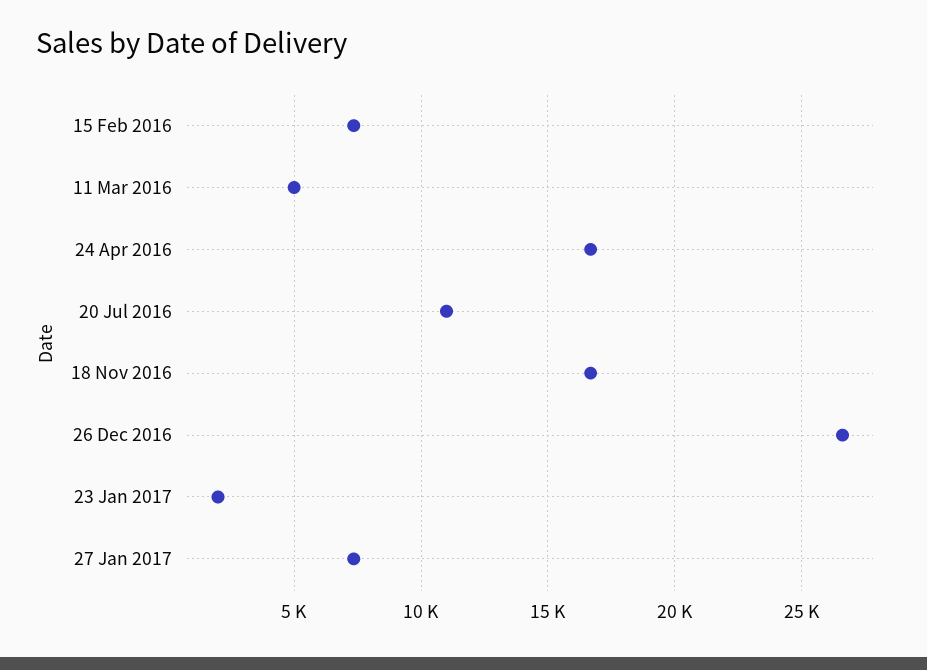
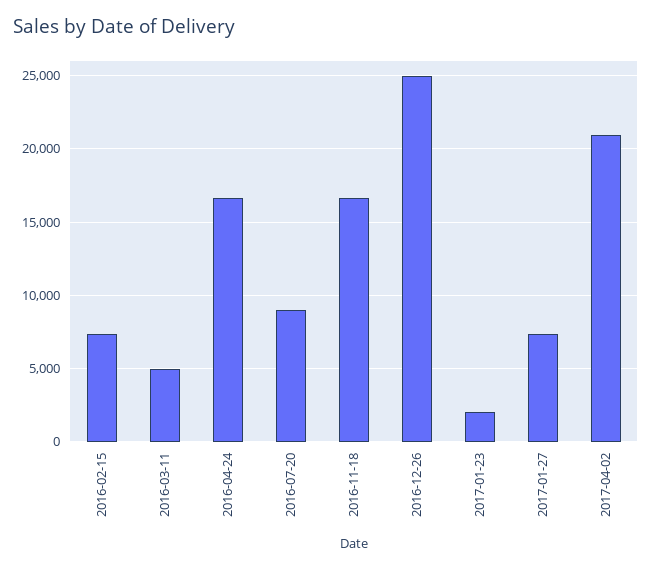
20 Jul 2016: 11000 -> 9000
26 Dec 2016: 26500 -> 25000
2017-04-02: none -> 21000

